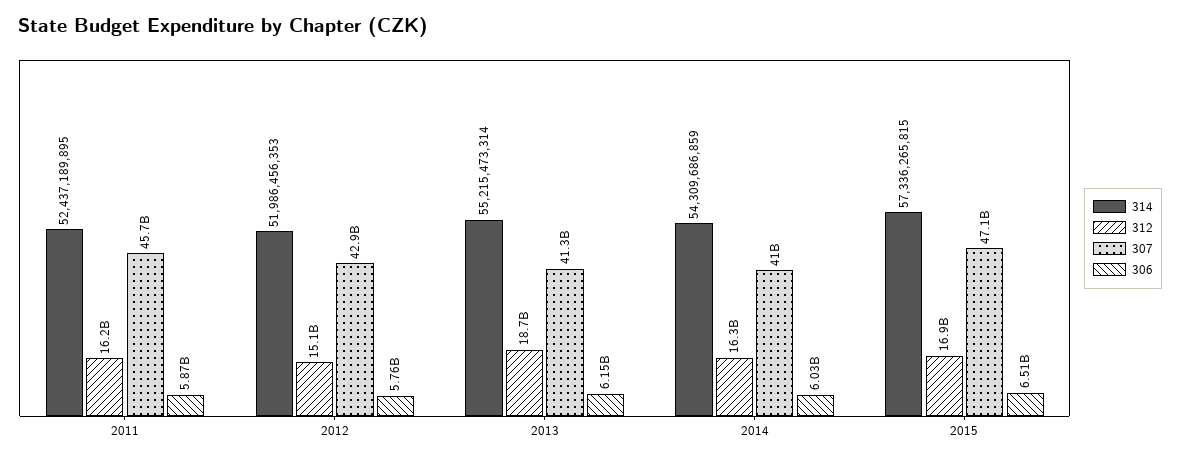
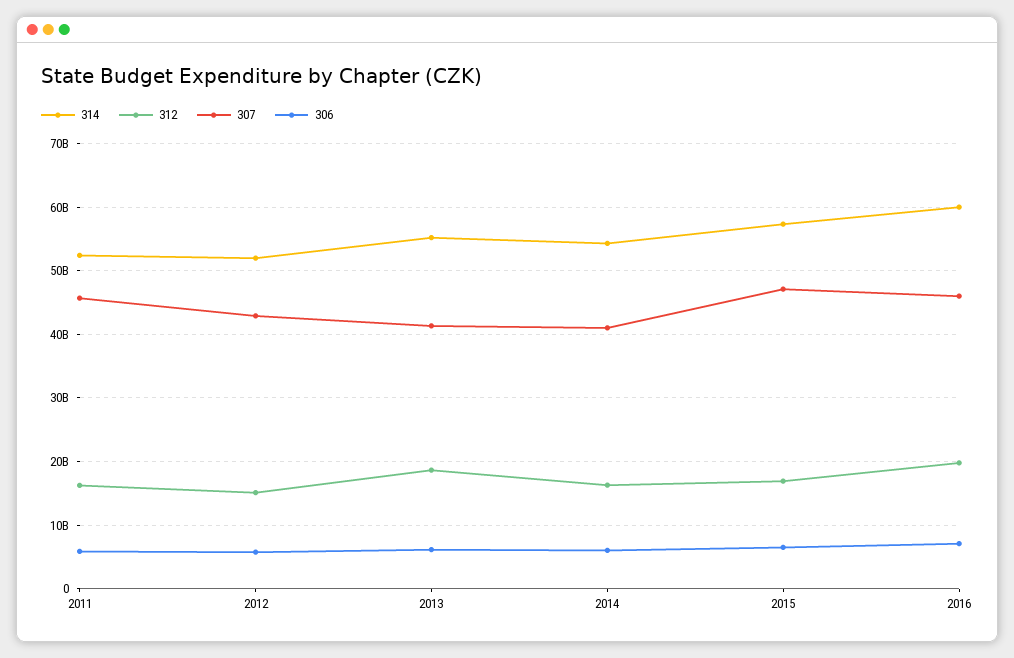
314, 2016: none -> 60000000000
312, 2016: none -> 20000000000
307, 2016: none -> 46000000000
306, 2016: none -> 7000000000

